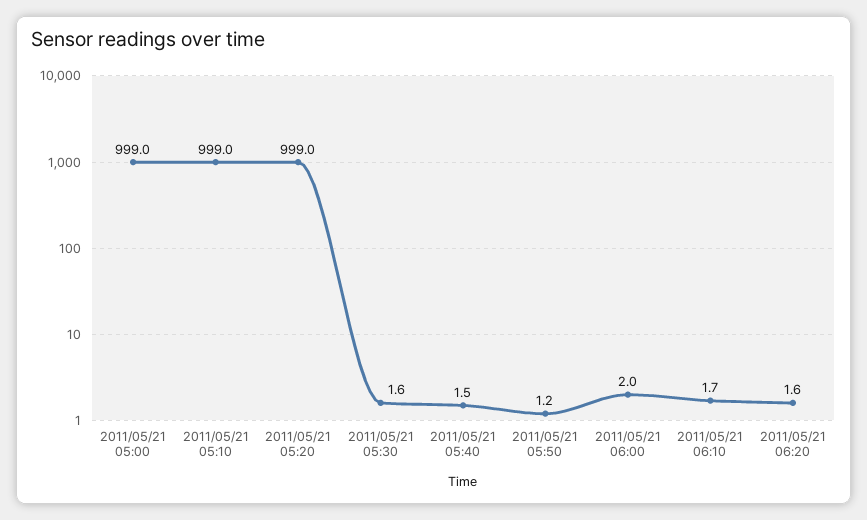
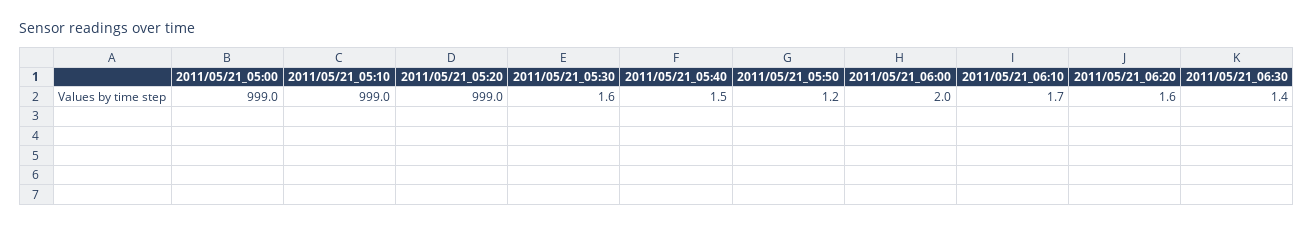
2011/05/21_06:30: none -> 1.4

